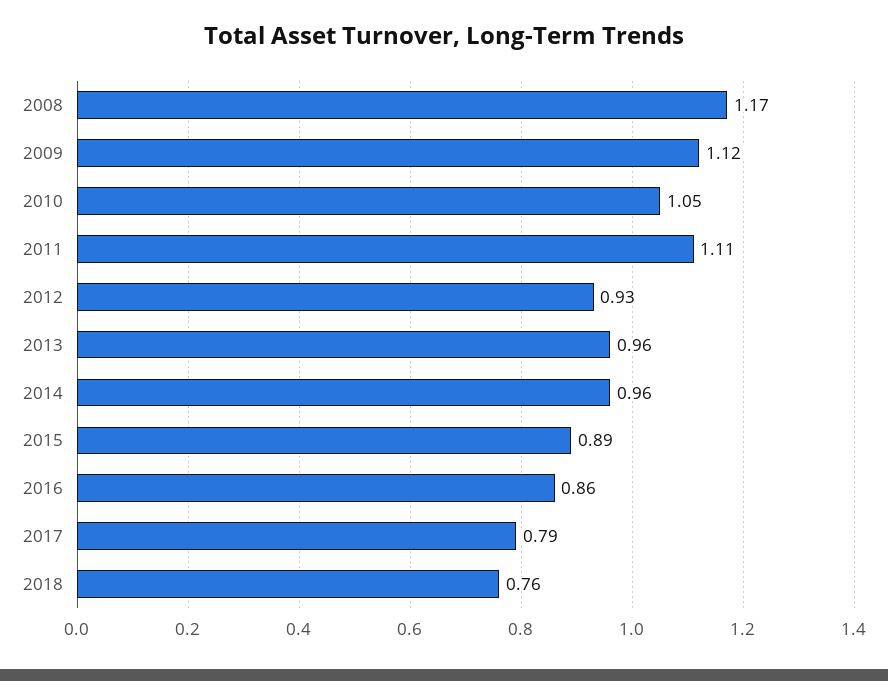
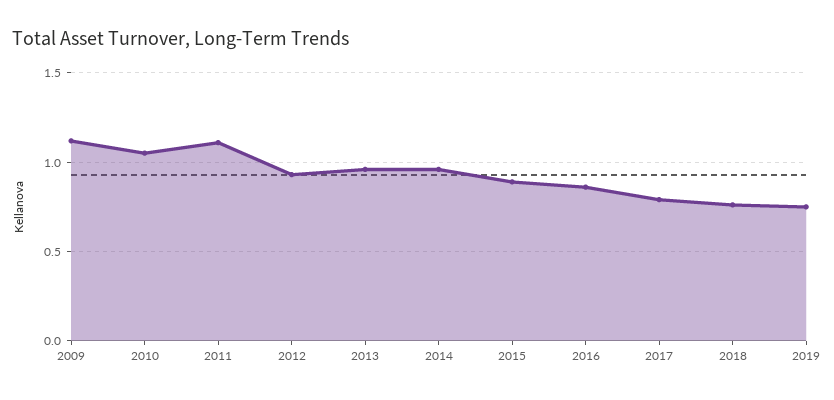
2008: 1.17 -> none
2019: none -> 0.75

